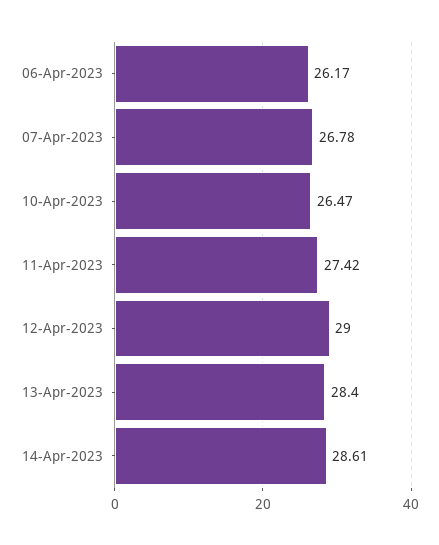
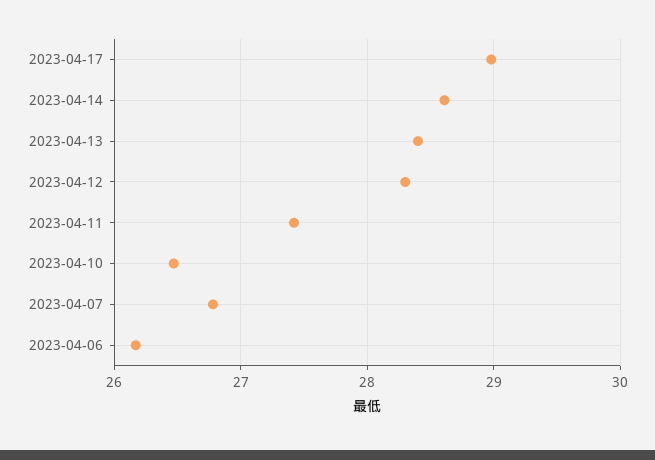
12-Apr-2023: 29 -> 28.3
2023-04-17: none -> 29

